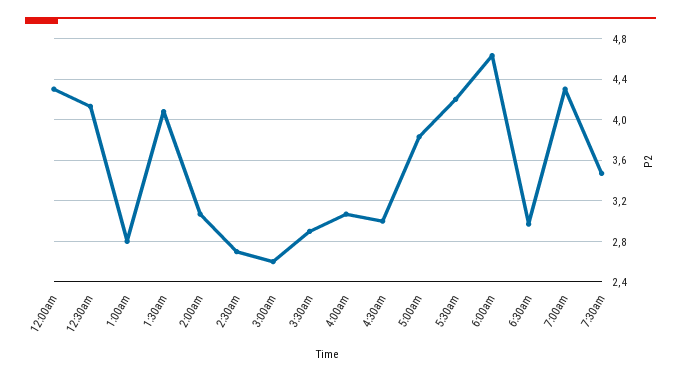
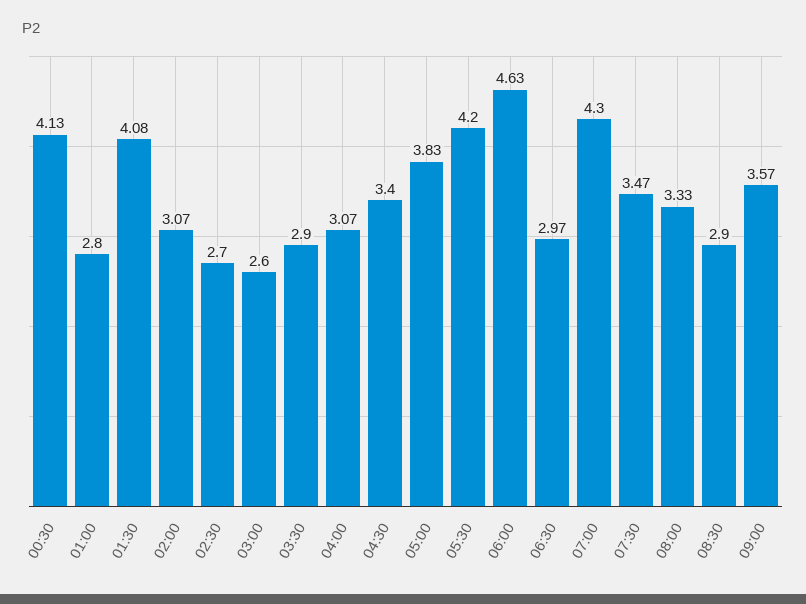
12:00am: 4.3 -> none
4:30am: 3 -> 3.4
08:00: none -> 3.33
08:30: none -> 2.9
09:00: none -> 3.57

